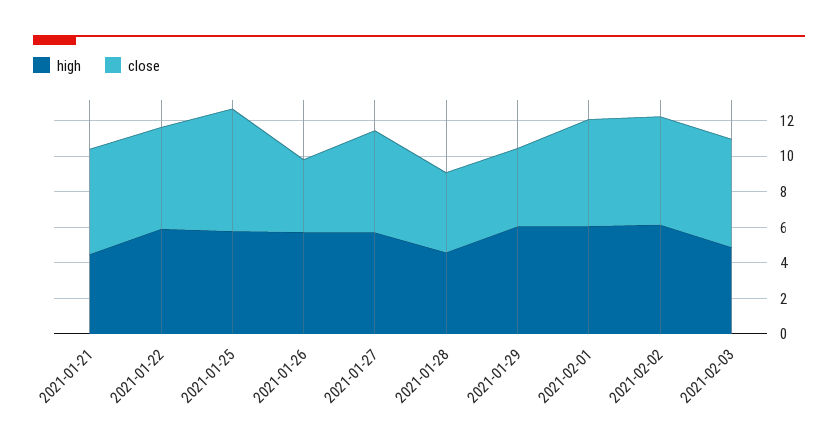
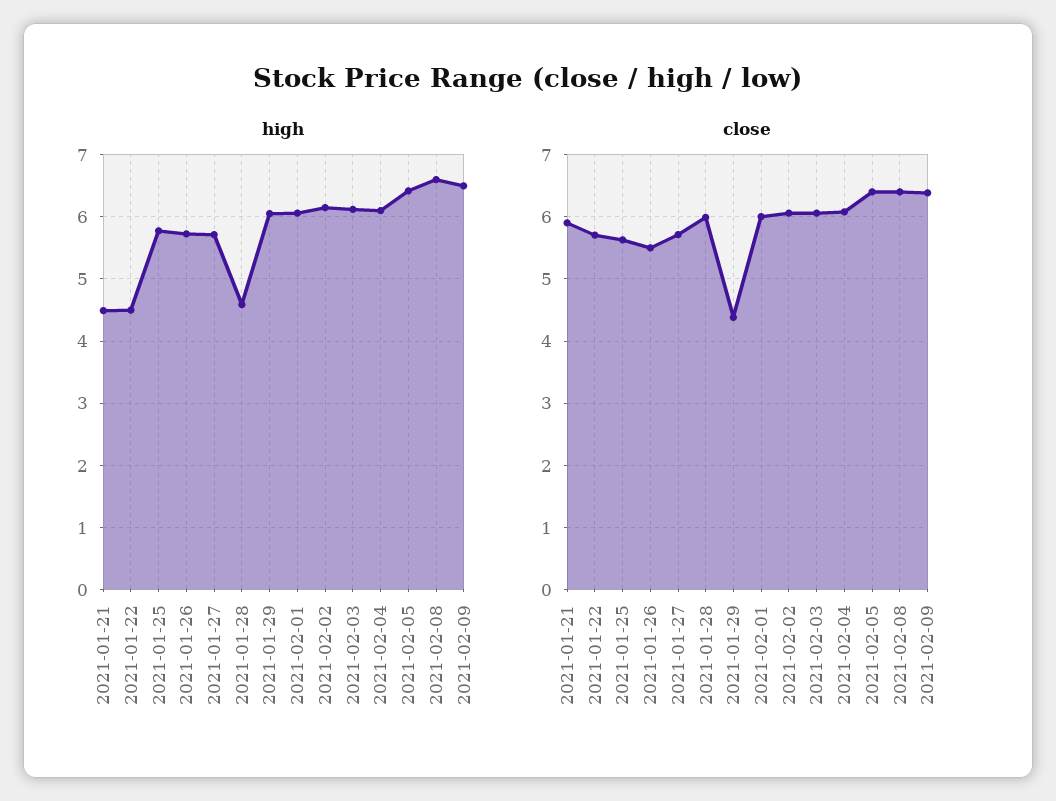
high, 2021-01-22: 6 -> 4.5
close, 2021-01-25: 7 -> 5.6
close, 2021-01-26: 4 -> 5.5
close, 2021-01-28: 4.5 -> 6
high, 2021-02-03: 5 -> 6.1
high, 2021-02-04: none -> 6.1
high, 2021-02-05: none -> 6.4
high, 2021-02-08: none -> 6.6
high, 2021-02-09: none -> 6.5
close, 2021-02-04: none -> 6.1
close, 2021-02-05: none -> 6.4
close, 2021-02-08: none -> 6.4
close, 2021-02-09: none -> 6.4

